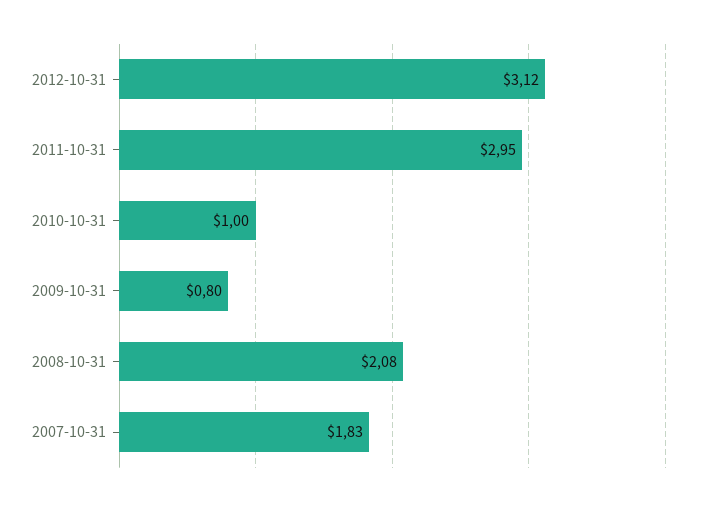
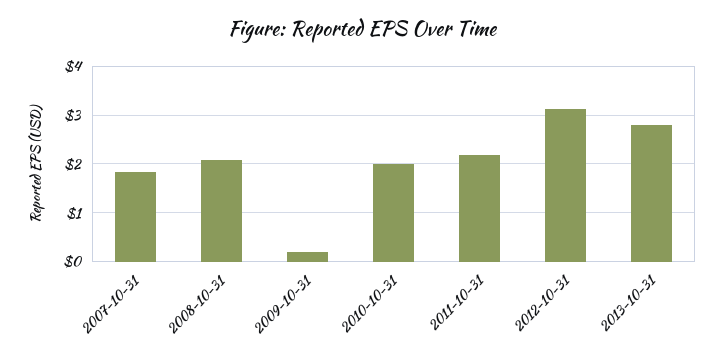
2011-10-31: 2.95 -> 2.2
2010-10-31: 1 -> 2
2009-10-31: 0.8 -> 0.2
2013-10-31: none -> 2.8

